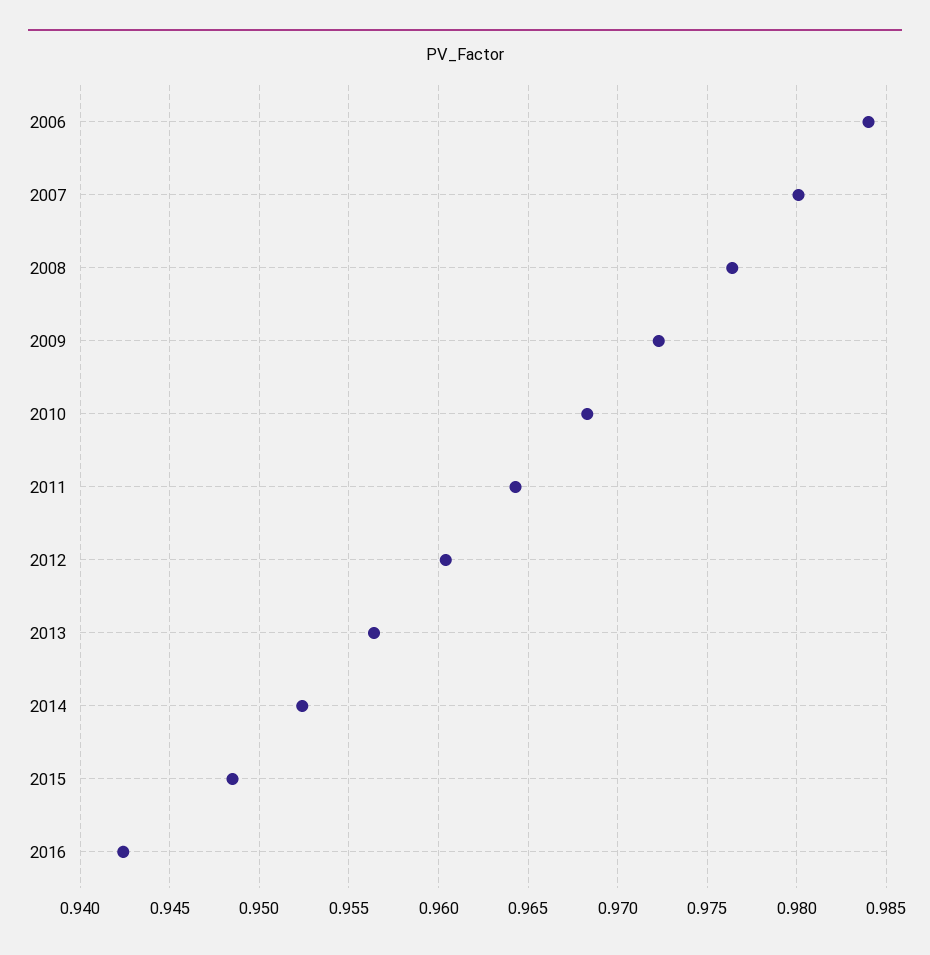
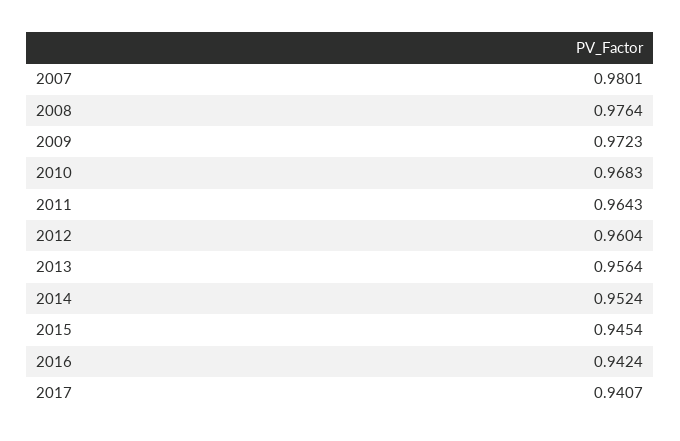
2006: 0.984 -> none
2015: 0.9485 -> 0.9454
2017: none -> 0.9407

